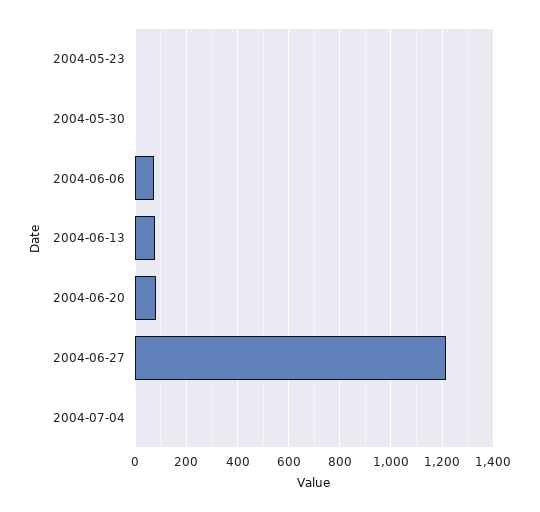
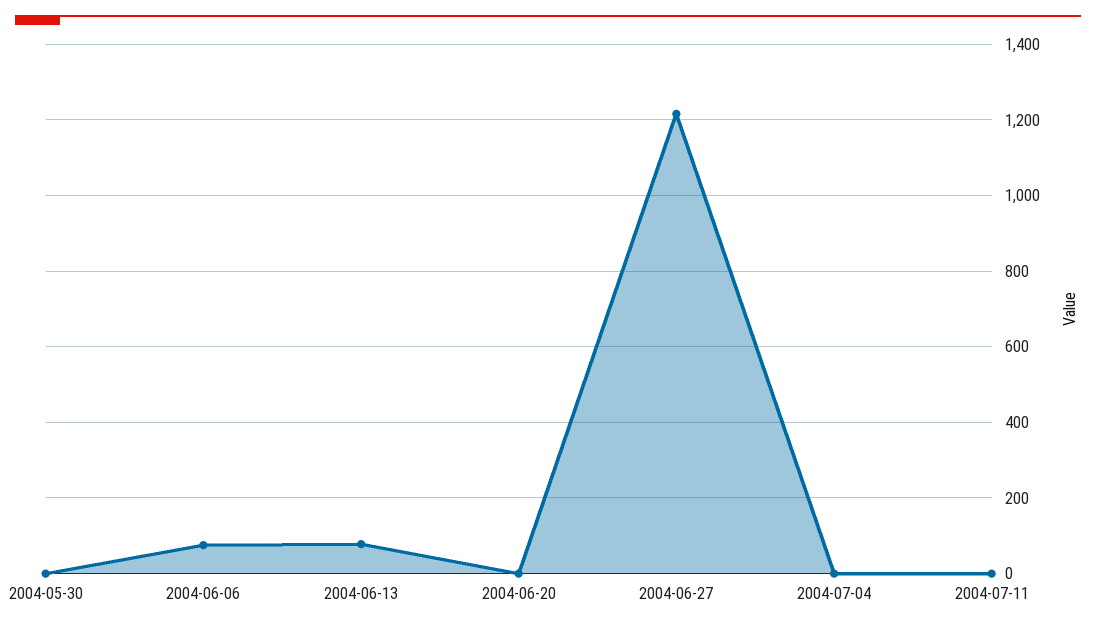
2004-05-23: 0 -> none
2004-06-20: 75 -> 0
2004-07-11: none -> 0

